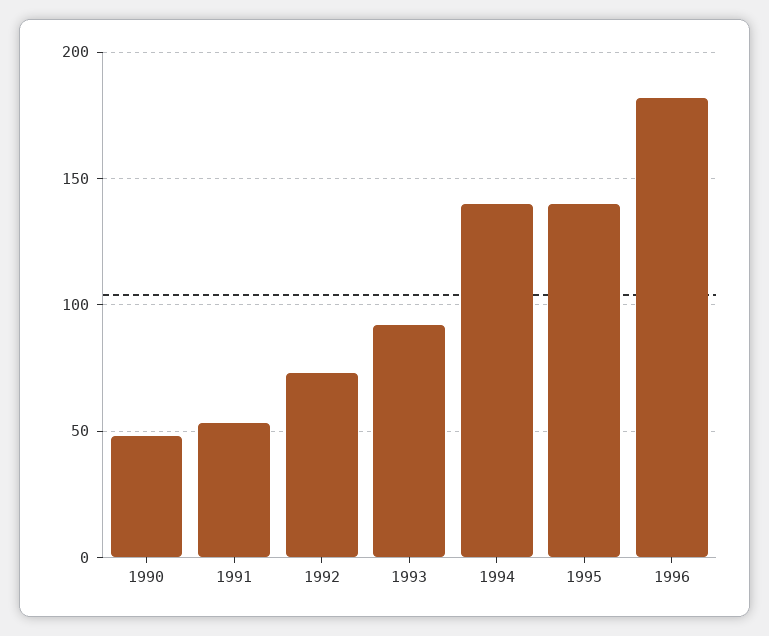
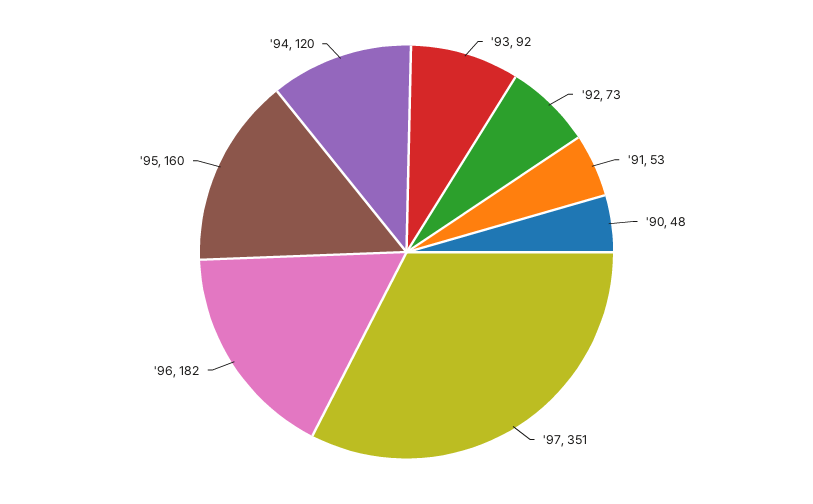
1994: 140 -> 120
1995: 140 -> 160
'97: none -> 351

